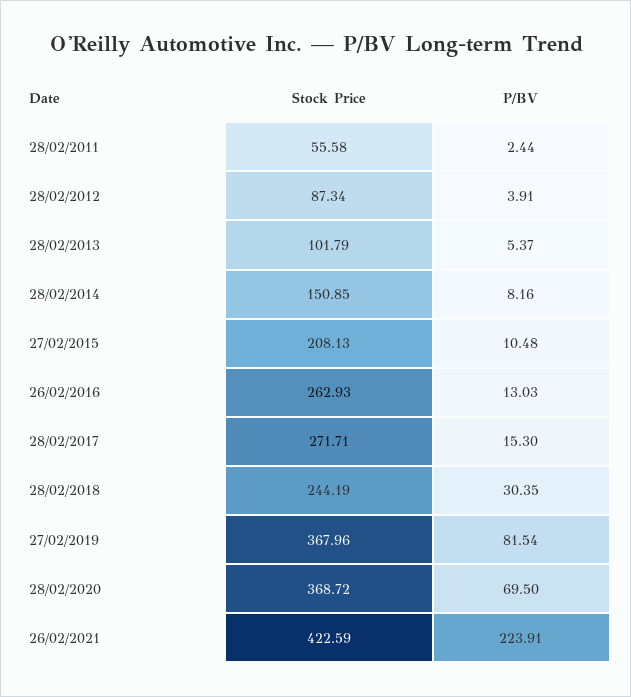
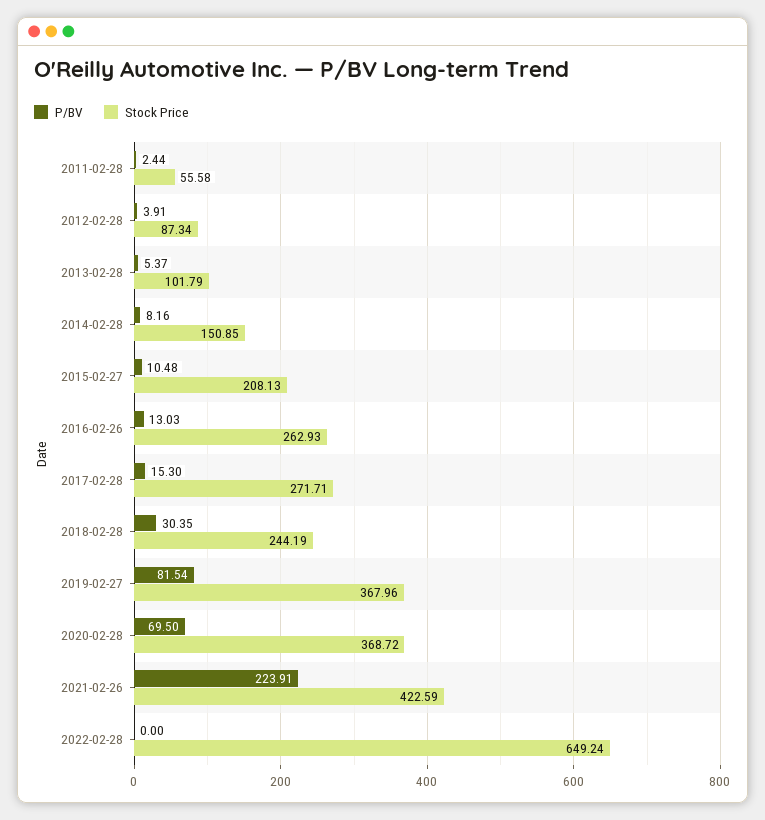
P/BV, 2022-02-28: none -> 0
Stock Price, 2022-02-28: none -> 649.24

